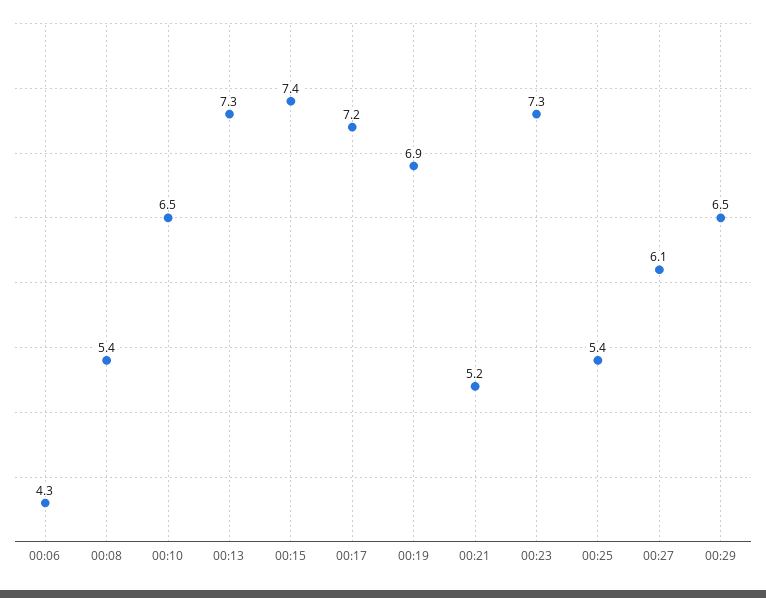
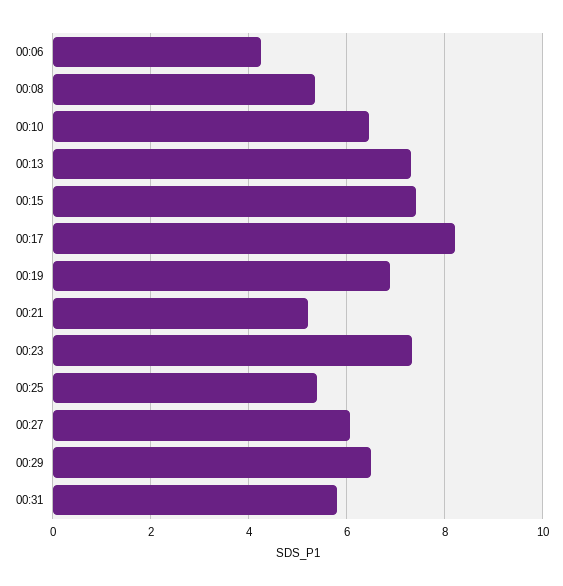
00:17: 7.2 -> 8.2
00:31: none -> 5.8

